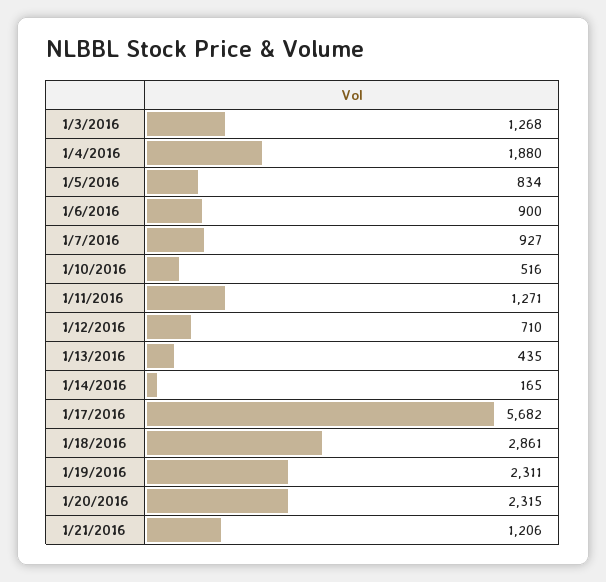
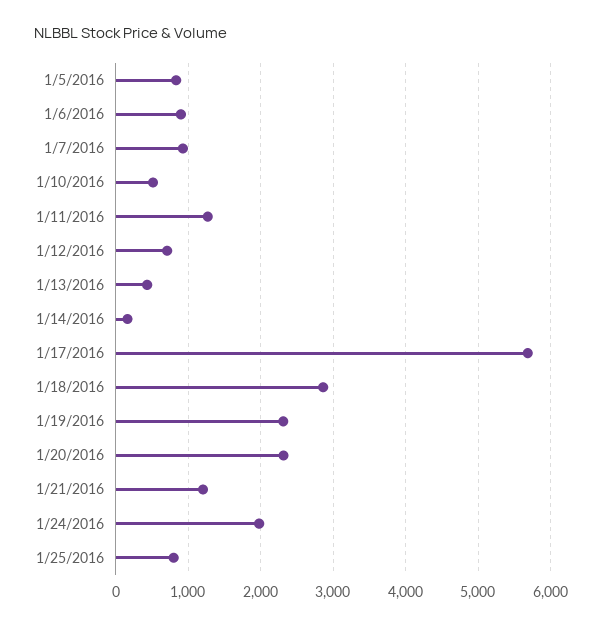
1/3/2016: 1268 -> none
1/4/2016: 1880 -> none
1/24/2016: none -> 2000
1/25/2016: none -> 800

